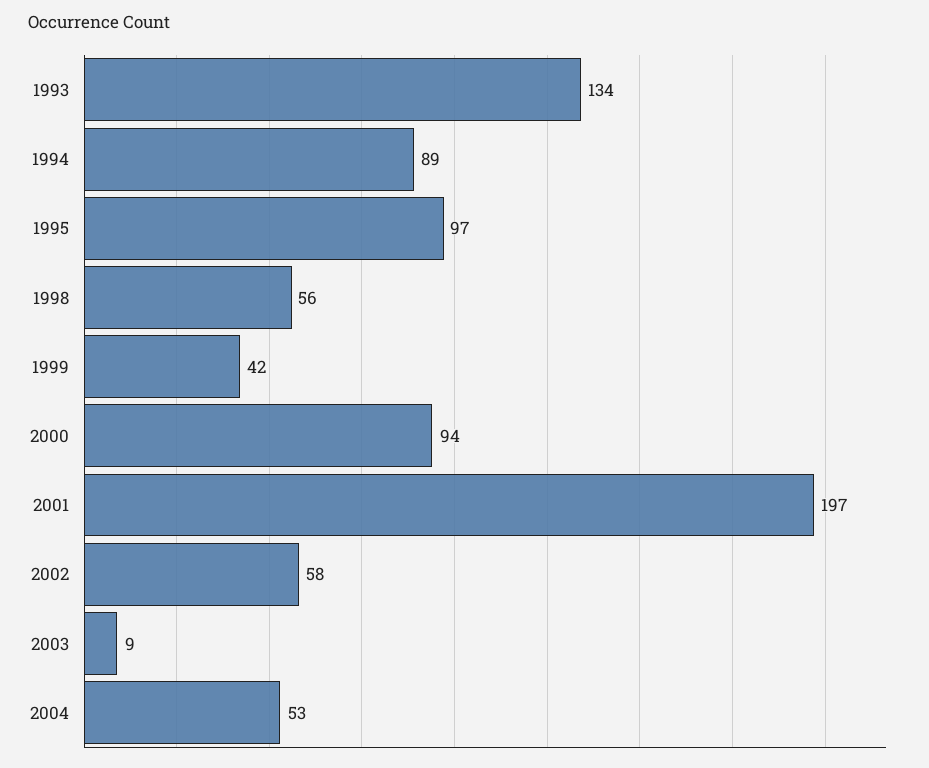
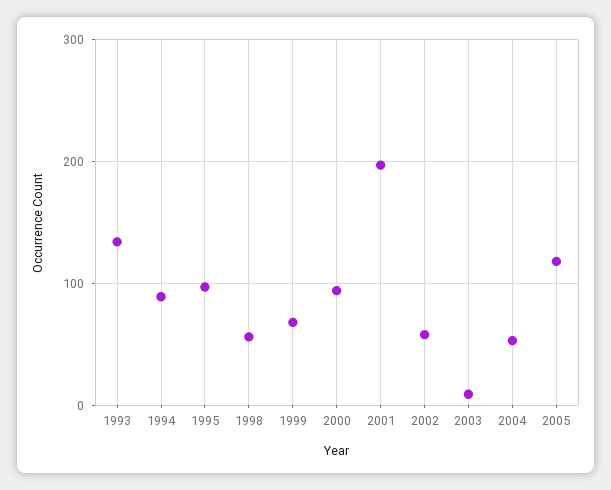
1999: 42 -> 70
2005: none -> 120

